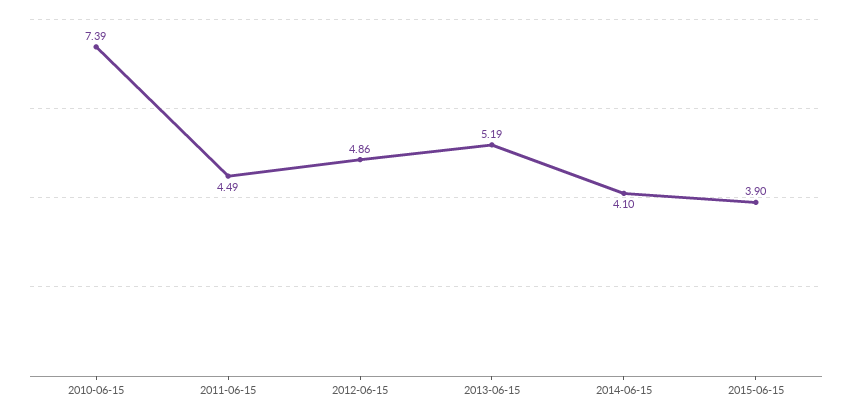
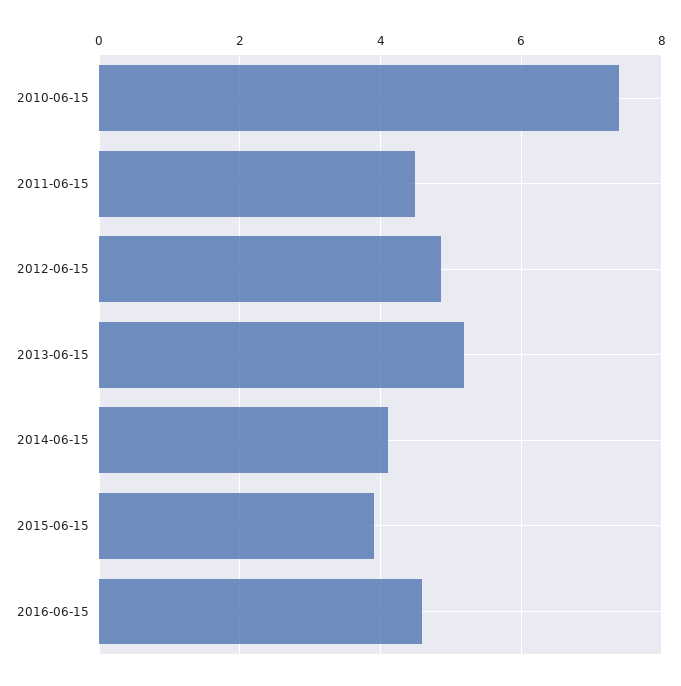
2016-06-15: none -> 4.6

